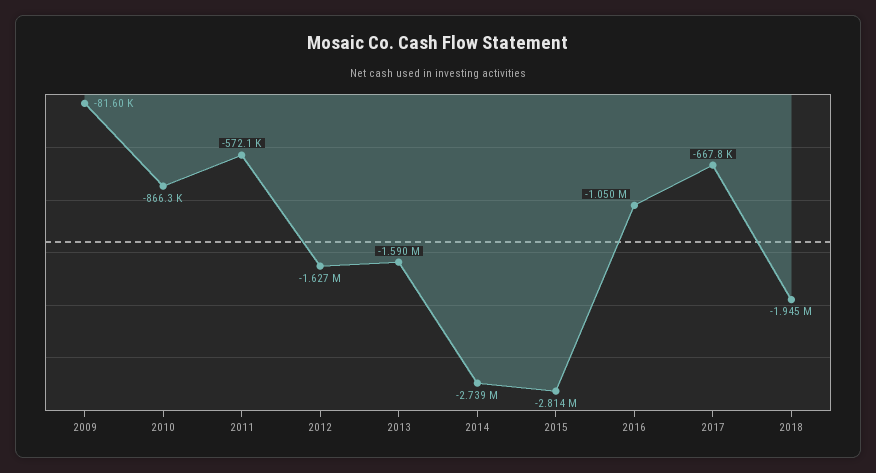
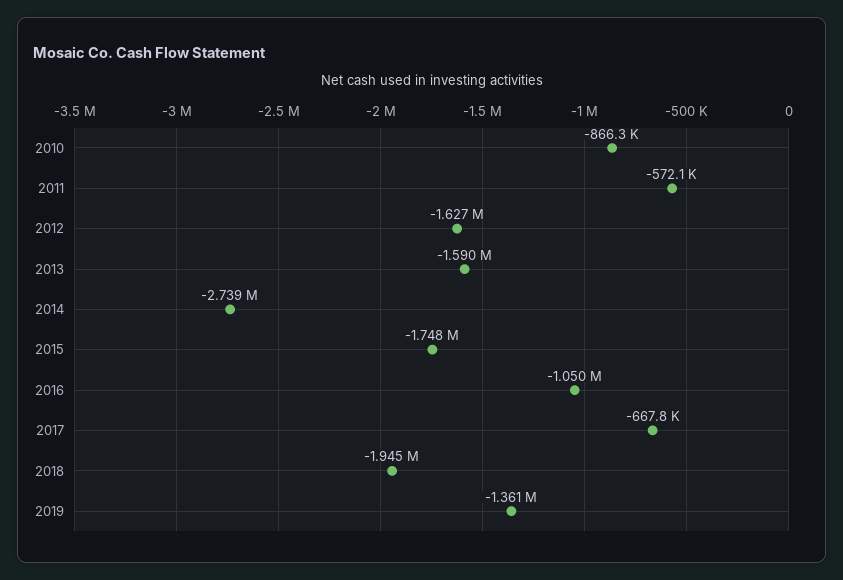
2009: -81600 -> none
2015: -2814000 -> -1748000
2019: none -> -1361000

